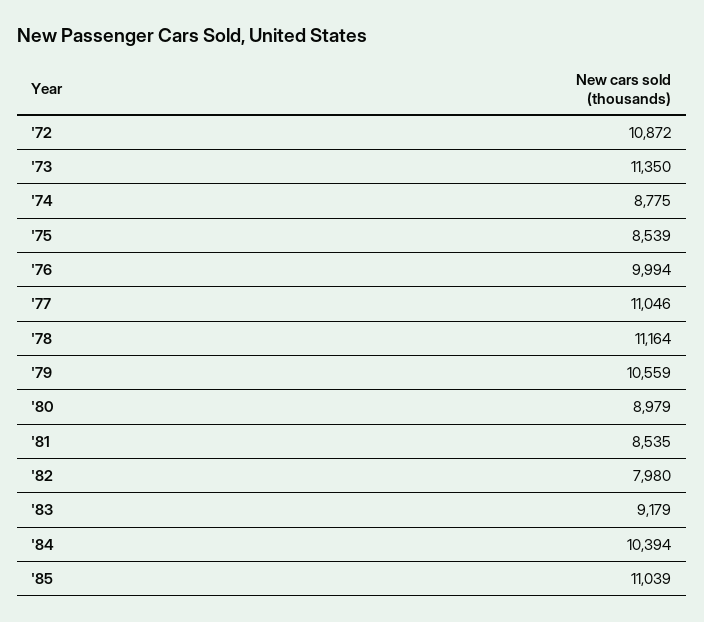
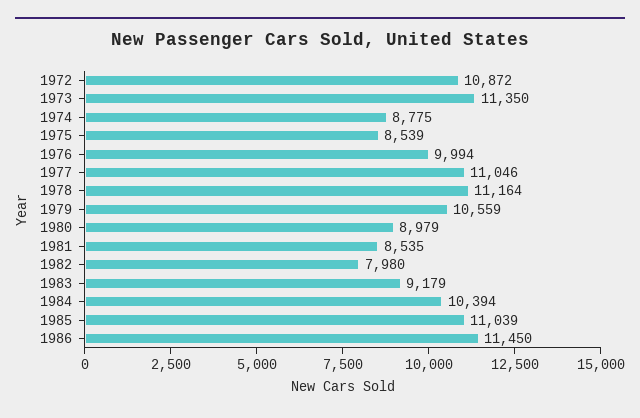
1986: none -> 11450

